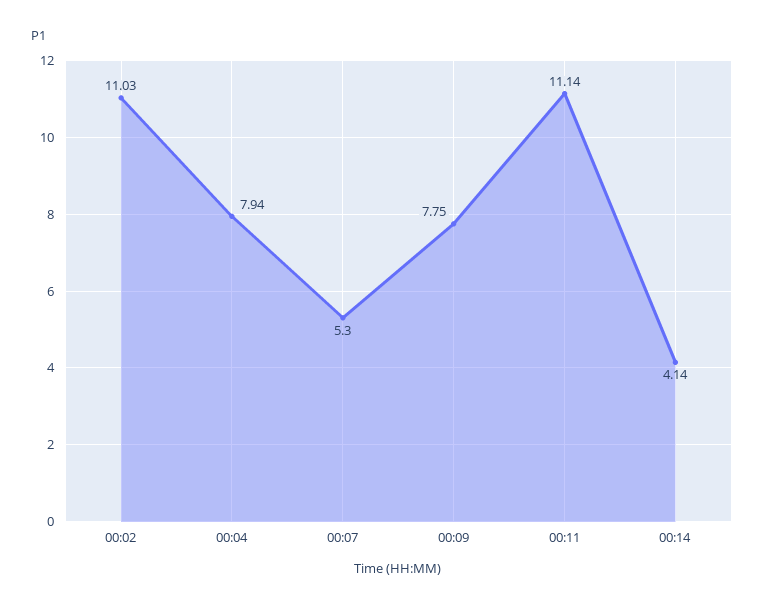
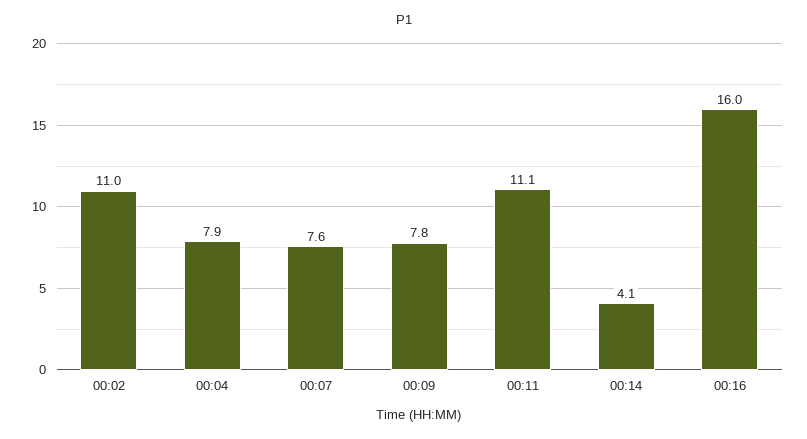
00:07: 5.3 -> 7.6
00:16: none -> 16

